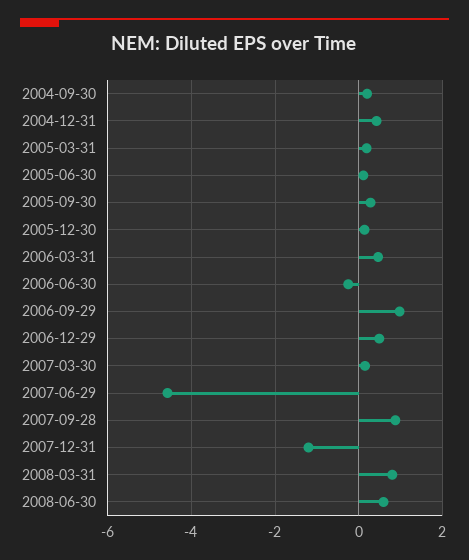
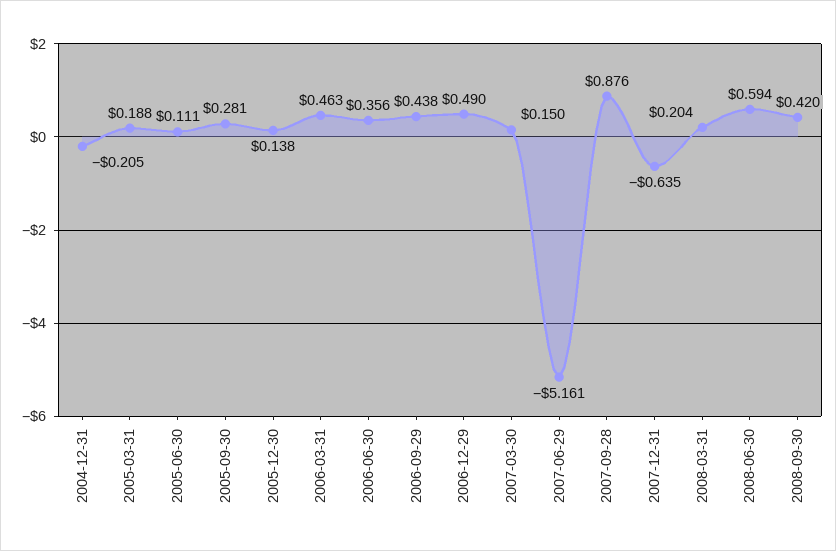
2004-09-30: 0.2 -> none
2004-12-31: 0.4 -> -0.205
2006-06-30: -0.2 -> 0.356
2006-09-29: 1 -> 0.438
2007-06-29: -4.6 -> -5.161
2007-12-31: -1.2 -> -0.635
2008-03-31: 0.8 -> 0.204
2008-09-30: none -> 0.42

